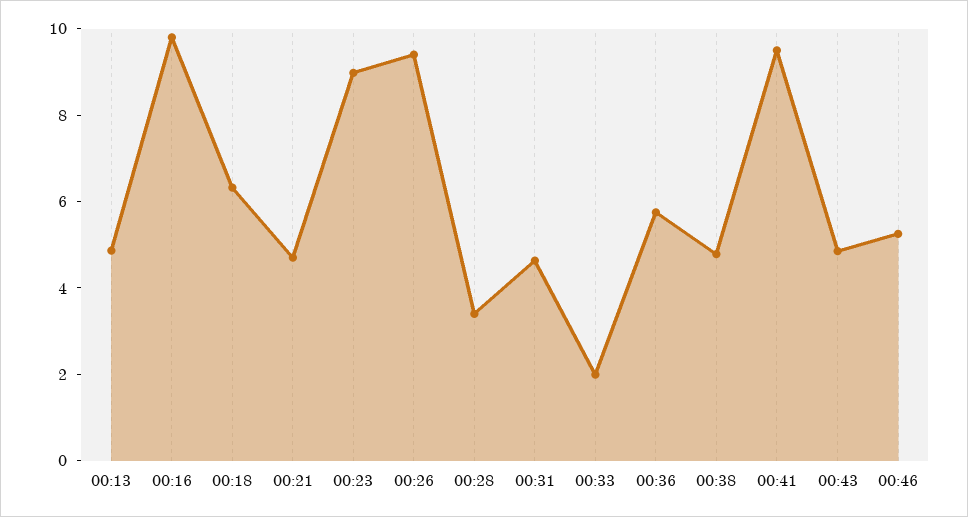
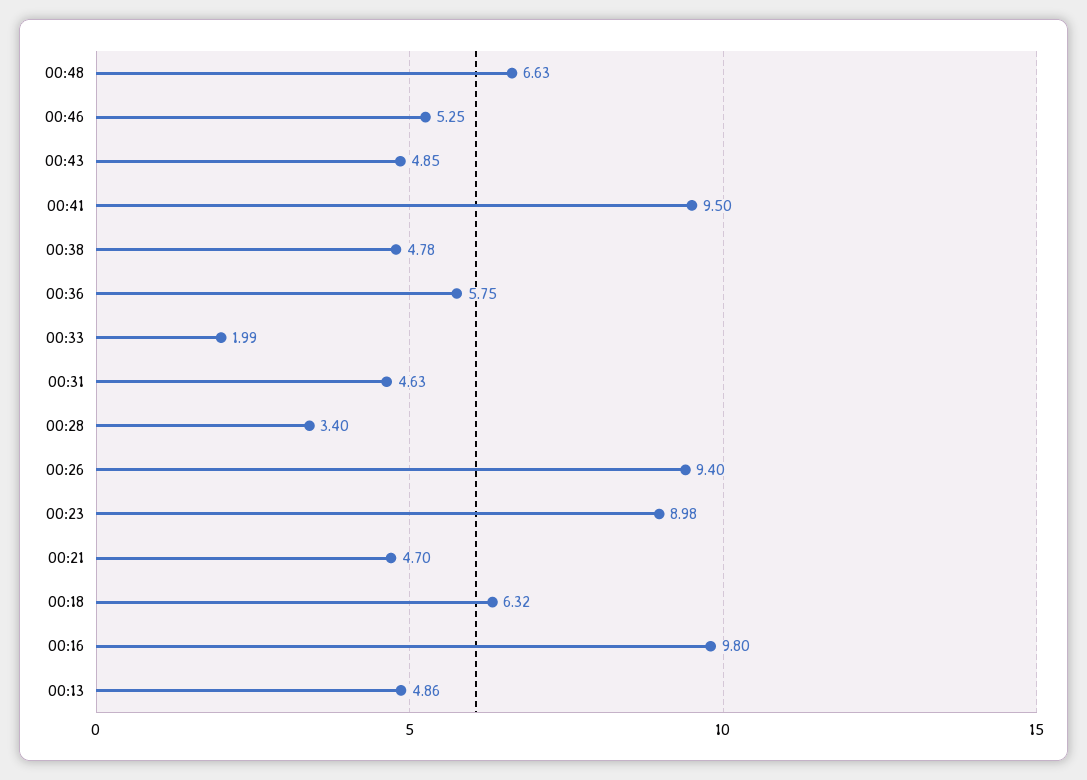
00:48: none -> 6.63

